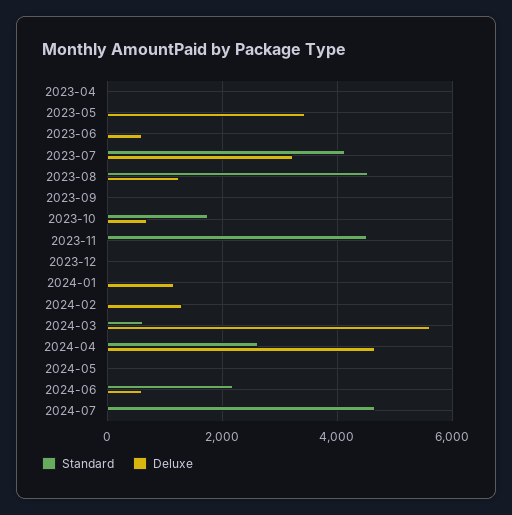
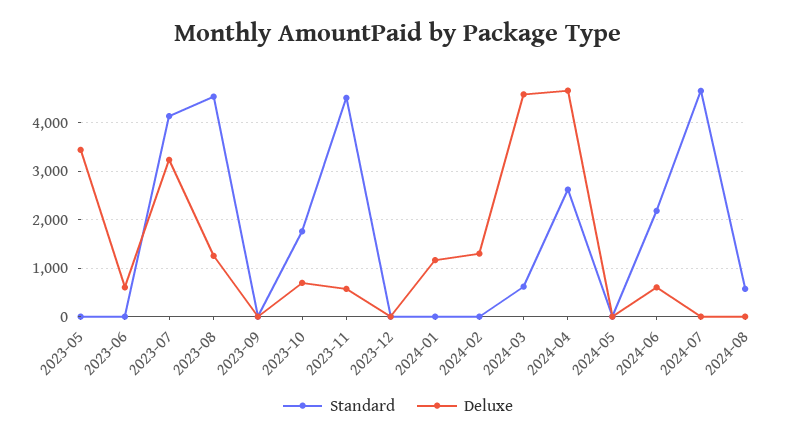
Standard, 2023-04: 0 -> none
Deluxe, 2023-04: 0 -> none
Deluxe, 2023-11: 0 -> 600
Deluxe, 2024-03: 5600 -> 4600
Standard, 2024-08: none -> 600
Deluxe, 2024-08: none -> 0

